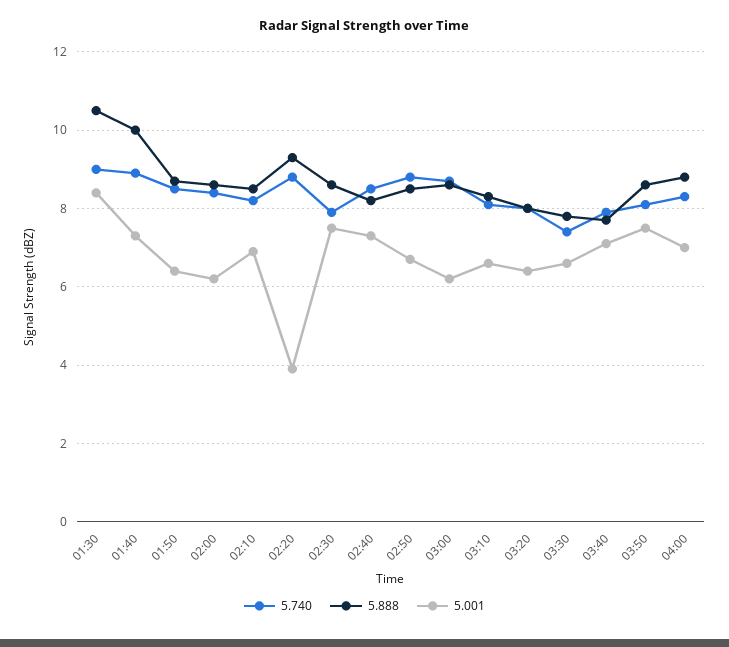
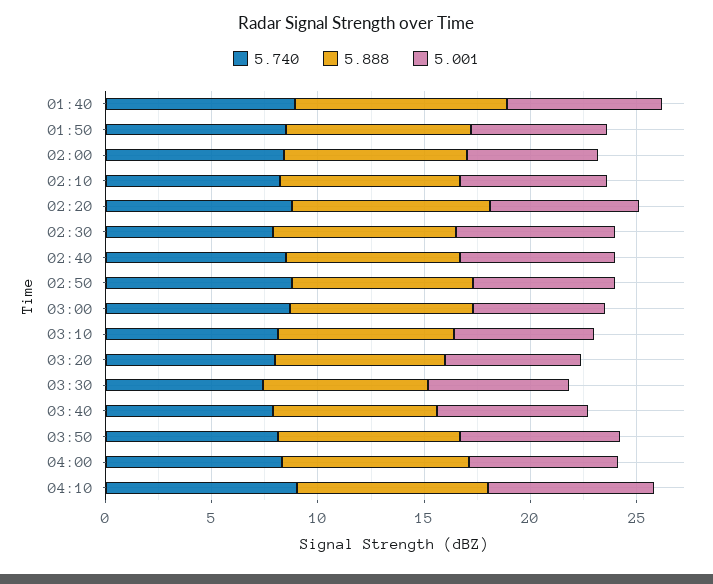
5.740, 01:30: 9 -> none
5.888, 01:30: 10.5 -> none
5.001, 01:30: 8.5 -> none
5.001, 02:20: 4 -> 7
5.740, 04:10: none -> 9
5.888, 04:10: none -> 9
5.001, 04:10: none -> 8

